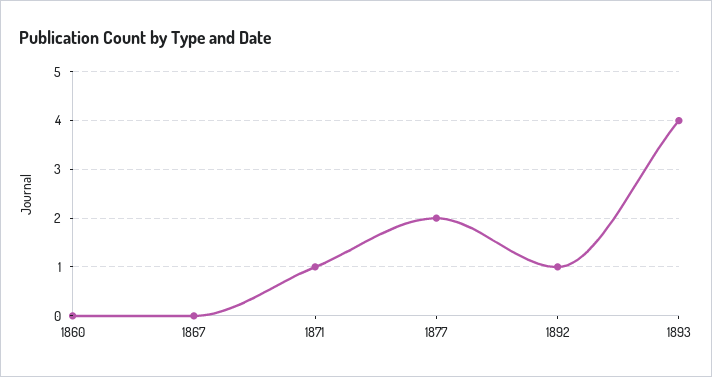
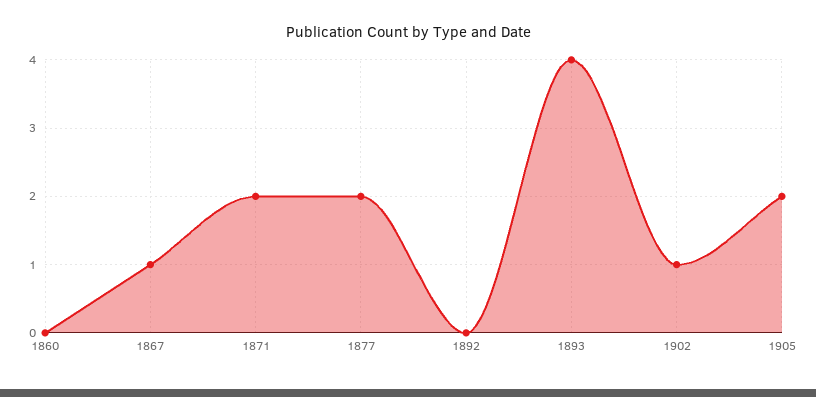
1867: 0 -> 1
1871: 1 -> 2
1892: 1 -> 0
1902: none -> 1
1905: none -> 2

